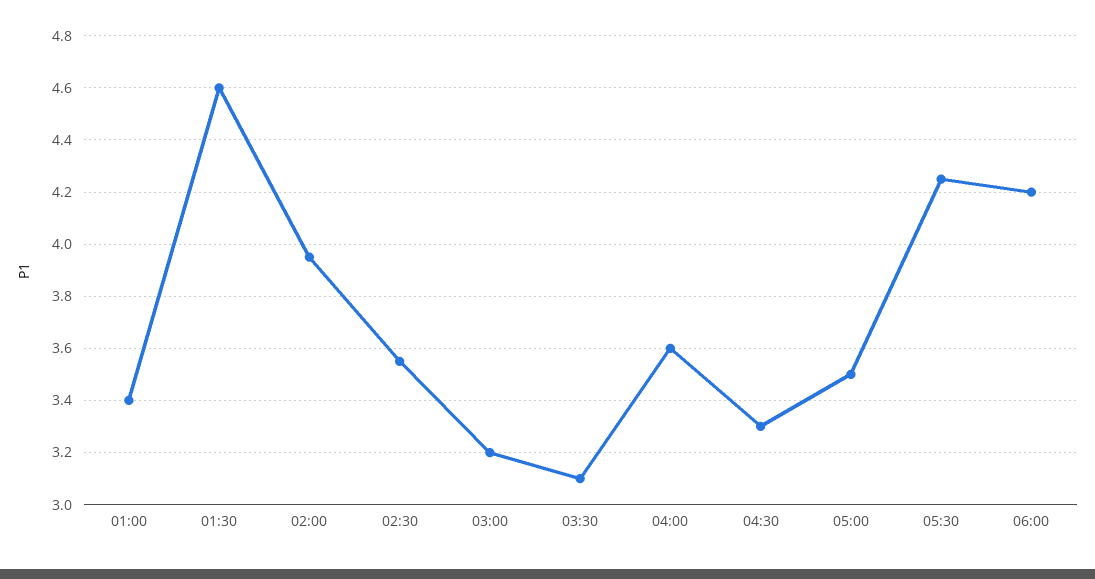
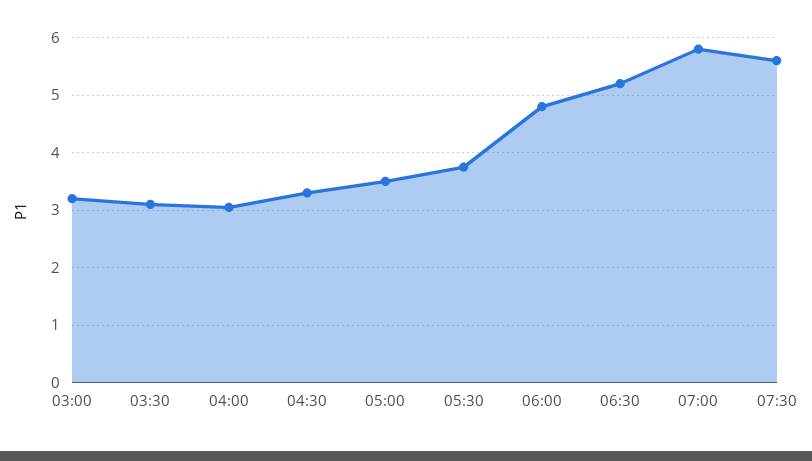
01:00: 3.4 -> none
01:30: 4.6 -> none
02:00: 3.95 -> none
02:30: 3.55 -> none
04:00: 3.6 -> 3
05:30: 4.25 -> 3.8
06:00: 4.2 -> 4.8
06:30: none -> 5.2
07:00: none -> 5.8
07:30: none -> 5.6

